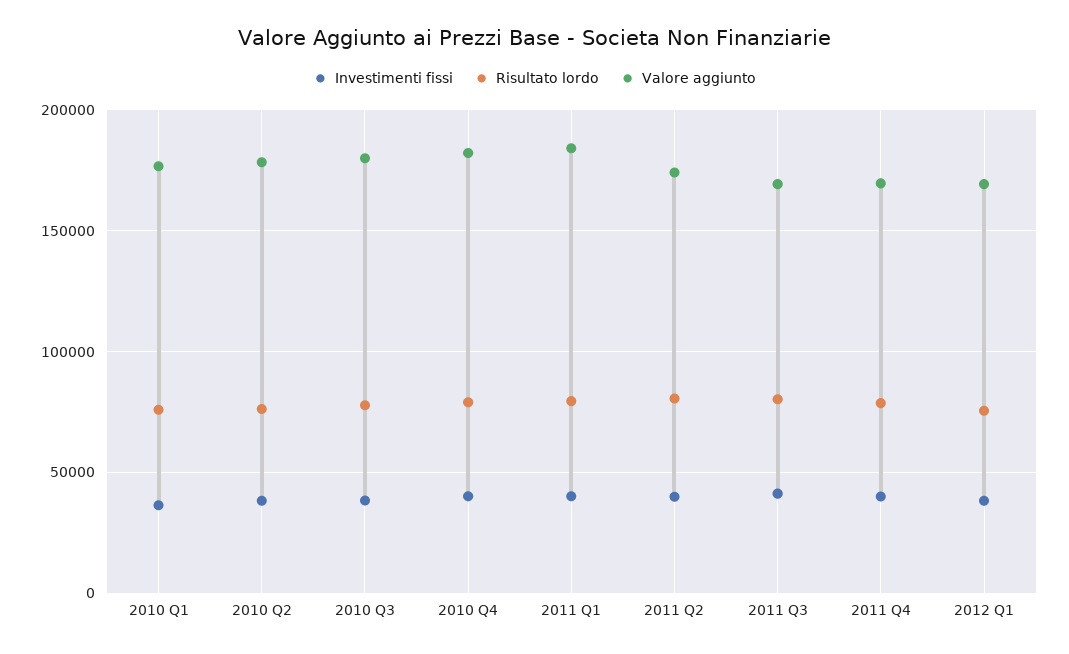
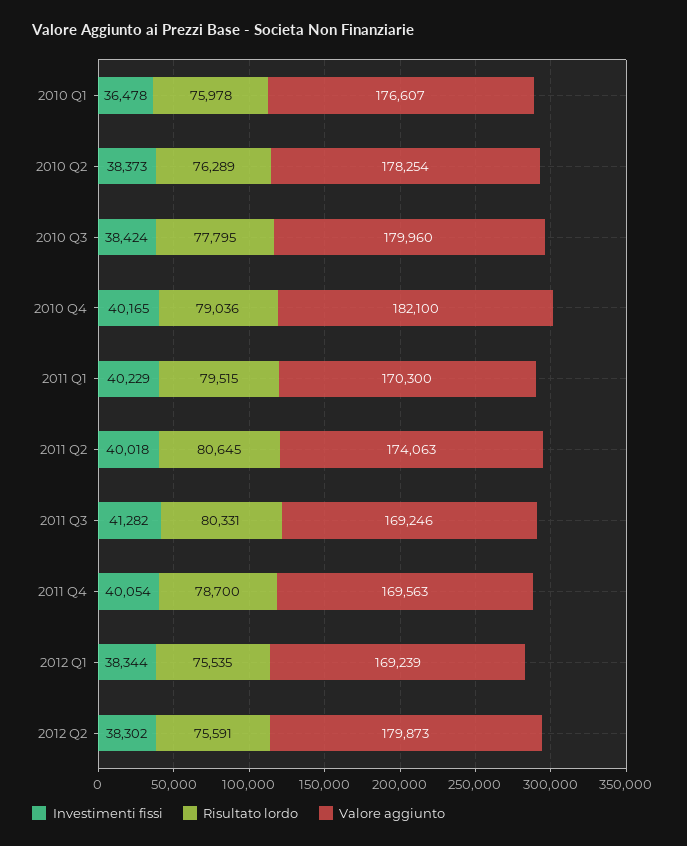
Valore aggiunto, 2011 Q1: 185000 -> 170300
Investimenti fissi, 2012 Q2: none -> 38302
Risultato lordo, 2012 Q2: none -> 75591
Valore aggiunto, 2012 Q2: none -> 179873

